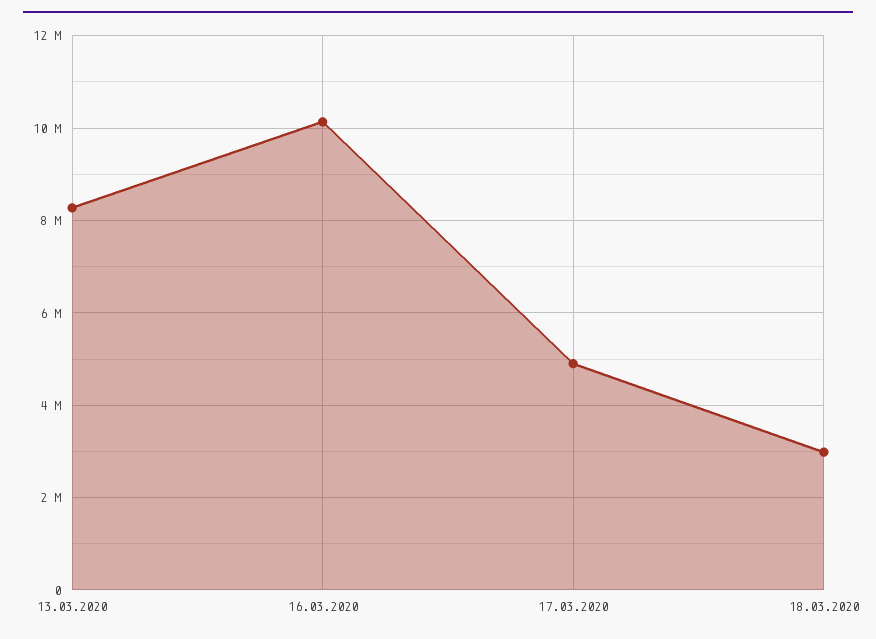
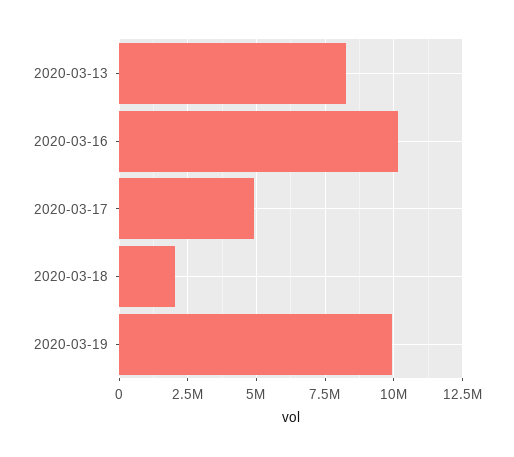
18.03.2020: 3000000 -> 2000000
2020-03-19: none -> 10000000

